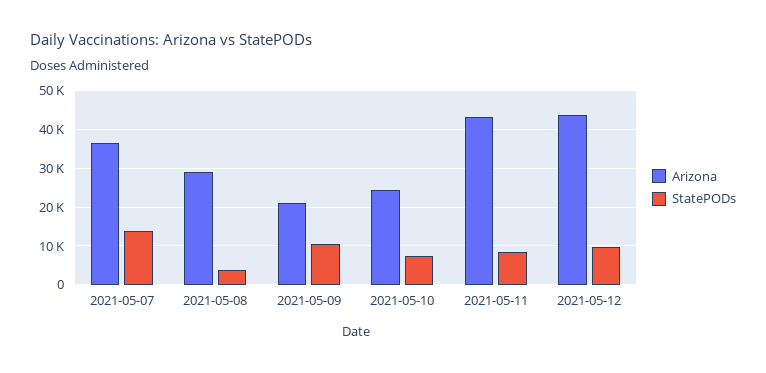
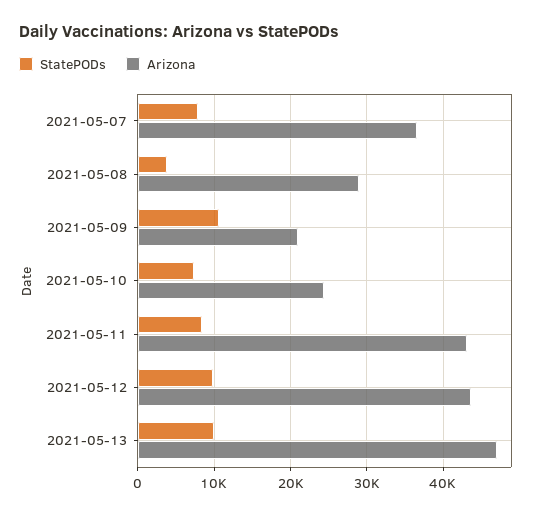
StatePODs, 2021-05-07: 14000 -> 8000
StatePODs, 2021-05-13: none -> 10000
Arizona, 2021-05-13: none -> 47000

